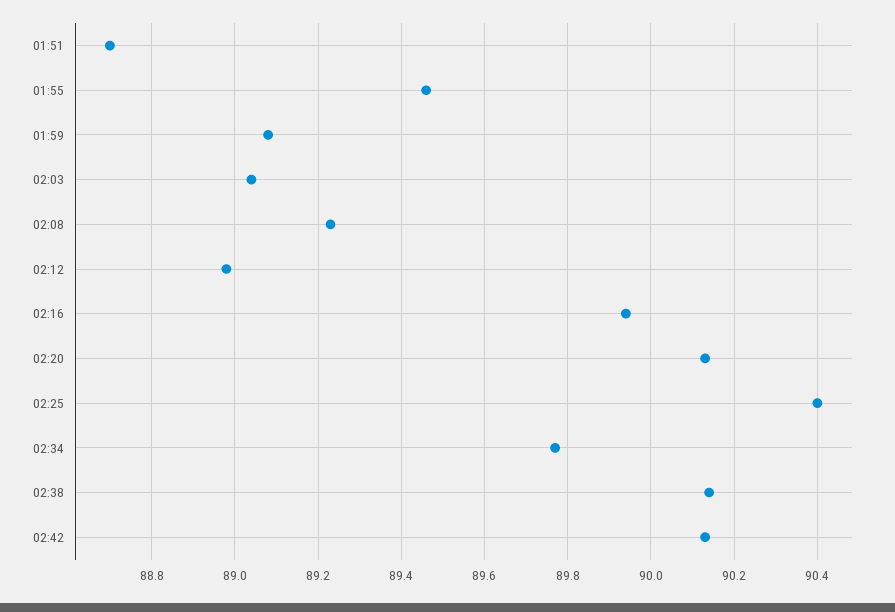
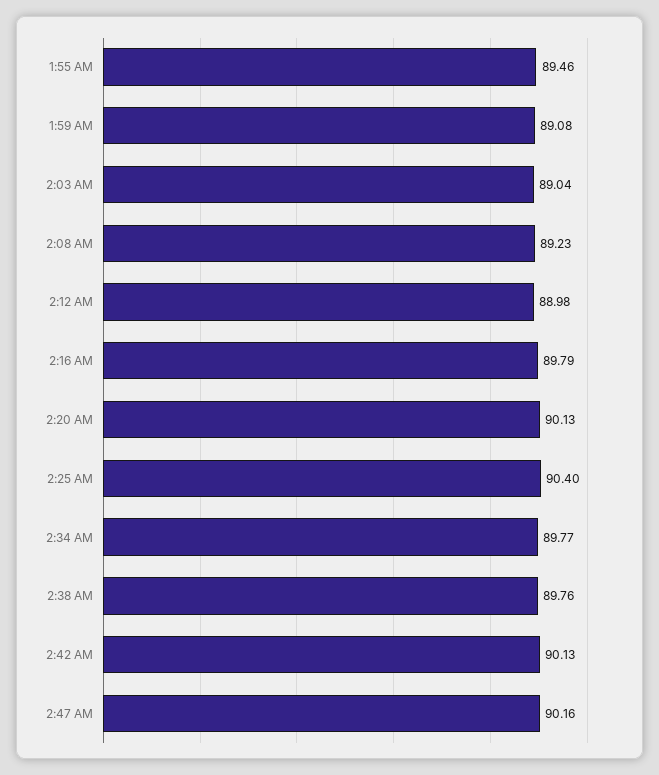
01:51: 88.7 -> none
02:16: 89.95 -> 89.79
02:38: 90.15 -> 89.76
2:47 AM: none -> 90.16

